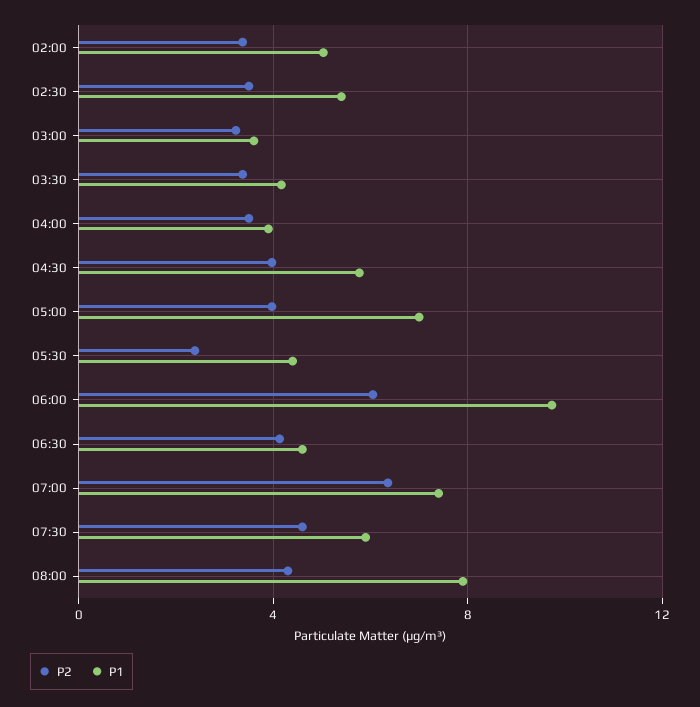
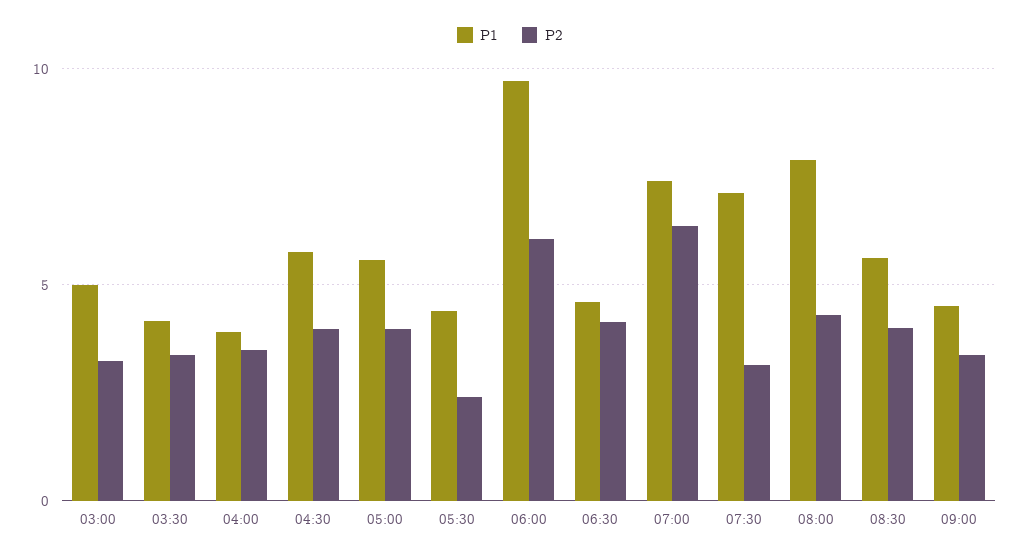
P2, 02:00: 3.5 -> none
P1, 02:00: 5 -> none
P2, 02:30: 3.5 -> none
P1, 02:30: 5.5 -> none
P1, 03:00: 3.5 -> 5
P1, 05:00: 7 -> 5.5
P2, 07:30: 4.5 -> 3
P1, 07:30: 6 -> 7
P1, 08:30: none -> 5.5
P2, 08:30: none -> 4
P1, 09:00: none -> 4.5
P2, 09:00: none -> 3.5

